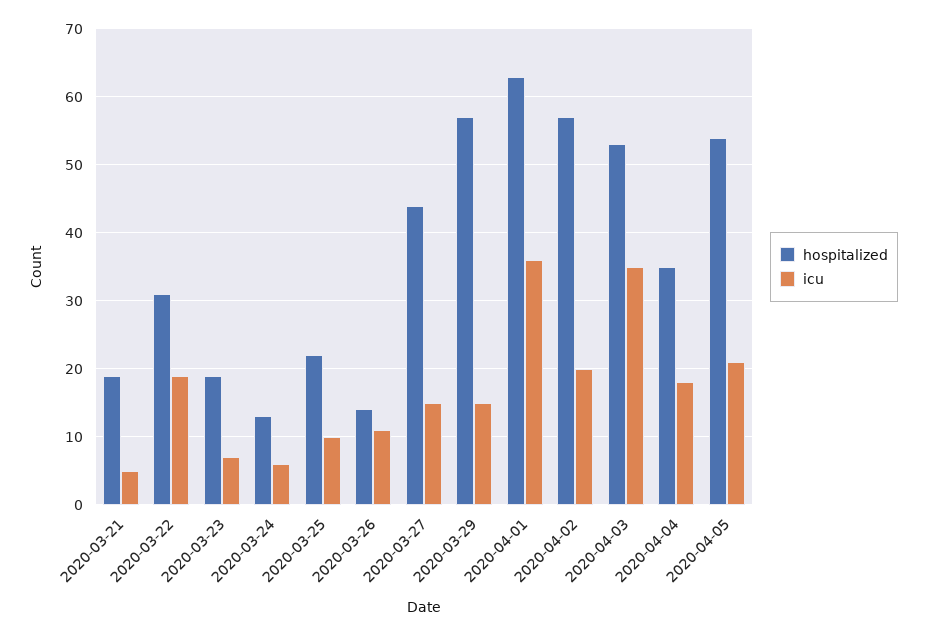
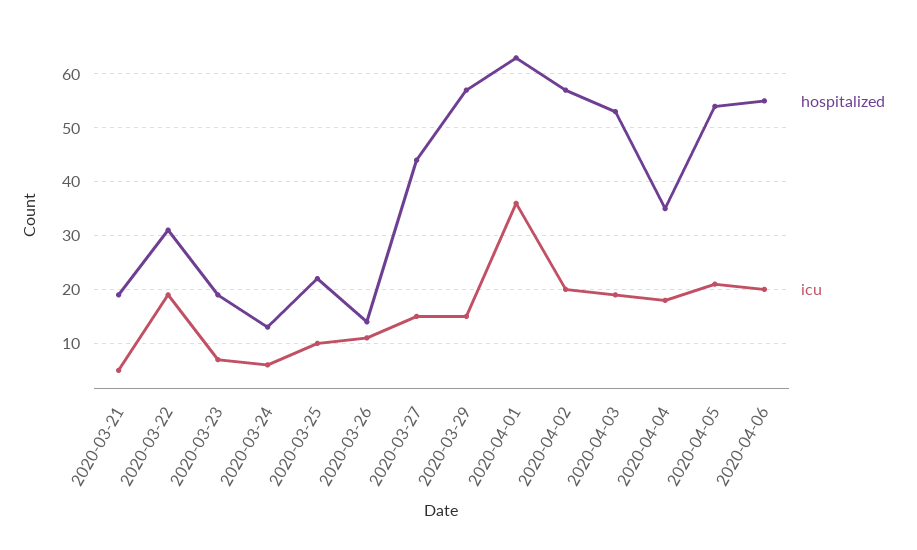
icu, 2020-04-03: 35 -> 20
hospitalized, 2020-04-06: none -> 55
icu, 2020-04-06: none -> 20

